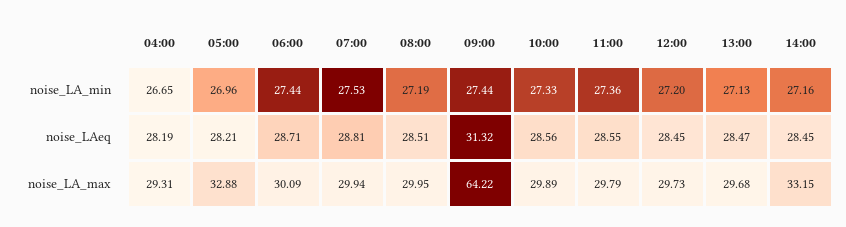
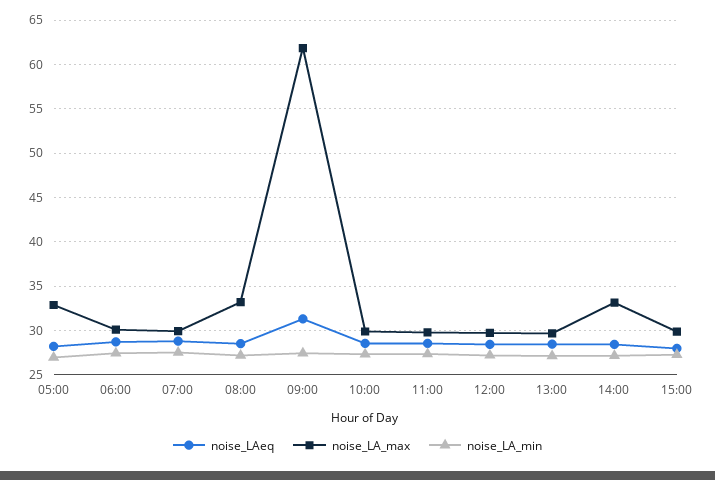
noise_LA_min, 04:00: 26.65 -> none
noise_LAeq, 04:00: 28.19 -> none
noise_LA_max, 04:00: 29.31 -> none
noise_LA_max, 08:00: 29.95 -> 33
noise_LA_max, 09:00: 64.22 -> 62
noise_LAeq, 15:00: none -> 28
noise_LA_max, 15:00: none -> 30
noise_LA_min, 15:00: none -> 27

